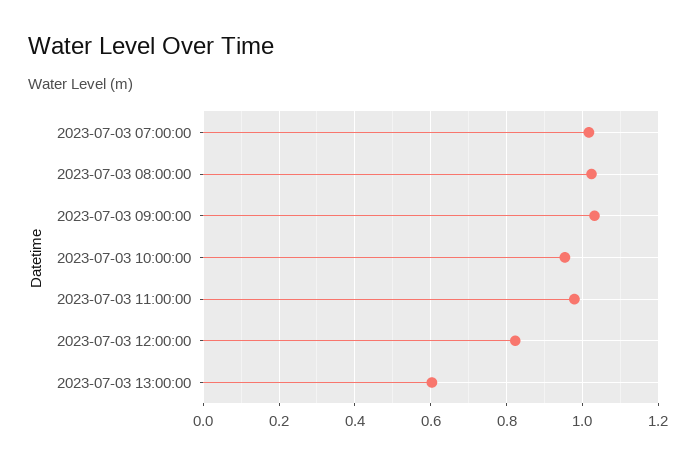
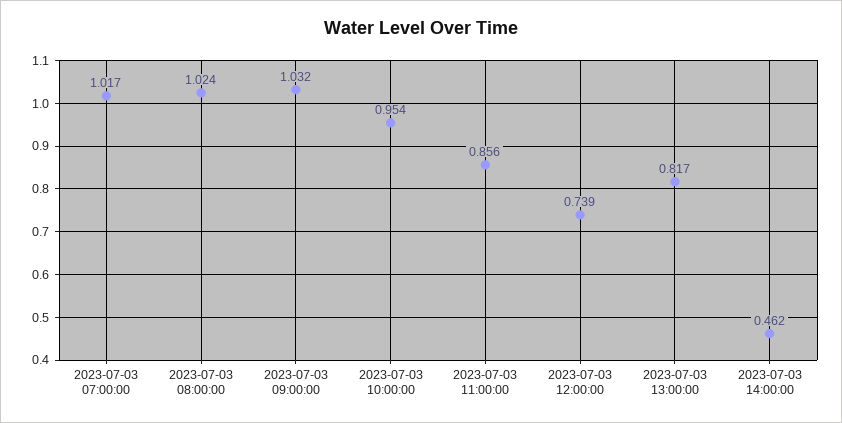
2023-07-03 11:00:00: 0.98 -> 0.856
2023-07-03 12:00:00: 0.82 -> 0.739
2023-07-03 13:00:00: 0.6 -> 0.817
2023-07-03 14:00:00: none -> 0.462

